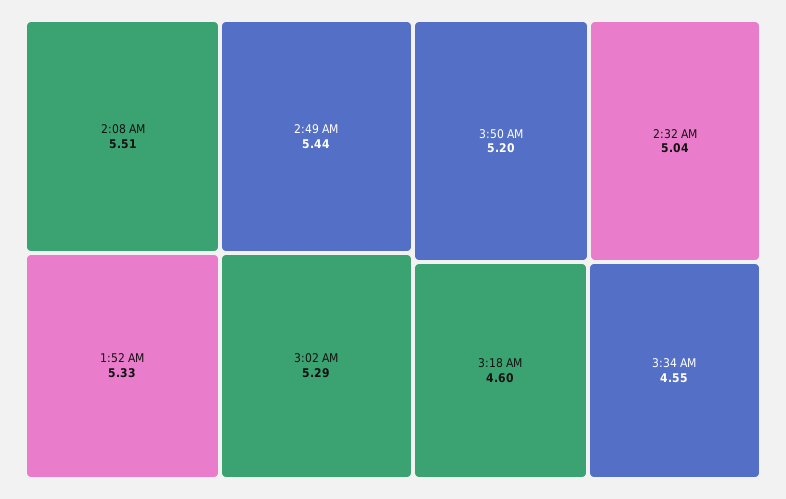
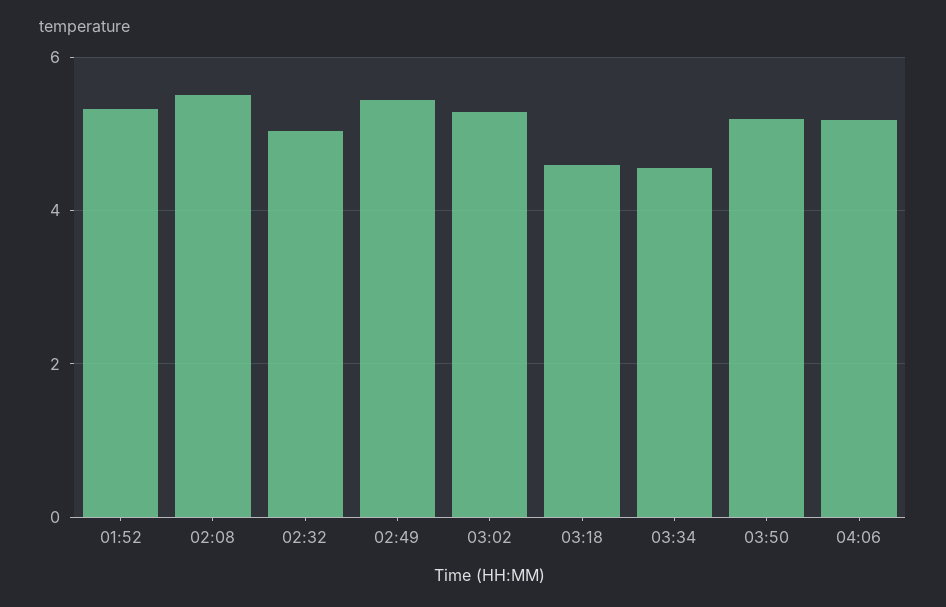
04:06: none -> 5.2

